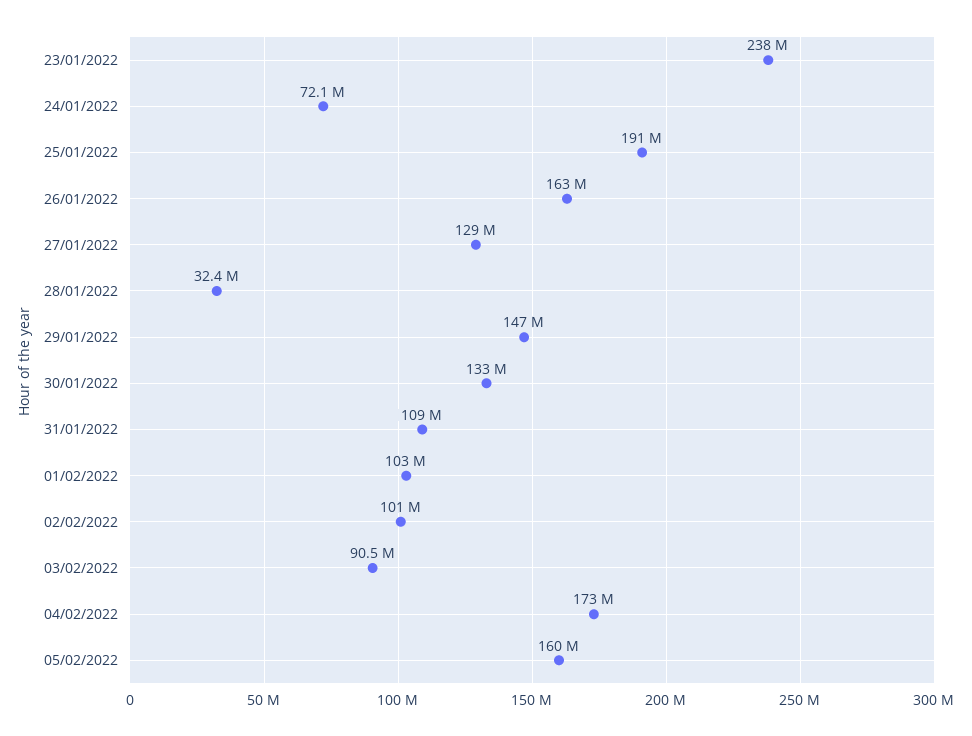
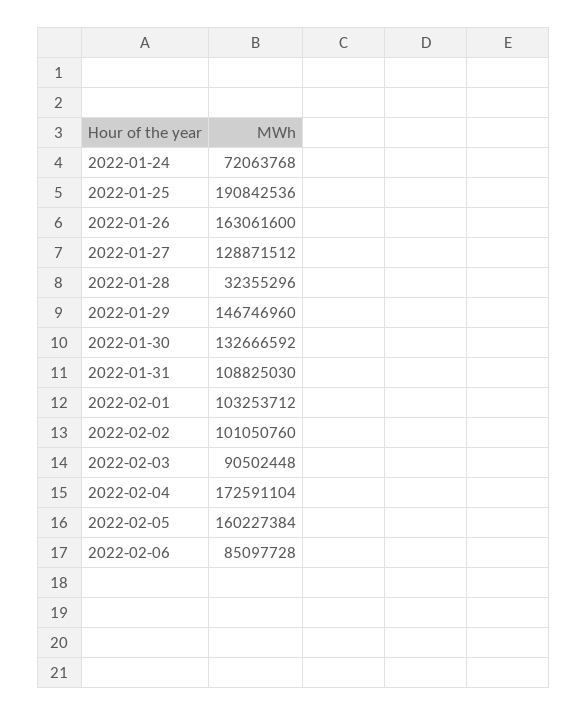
23/01/2022: 238000000 -> none
2022-02-06: none -> 85097728

